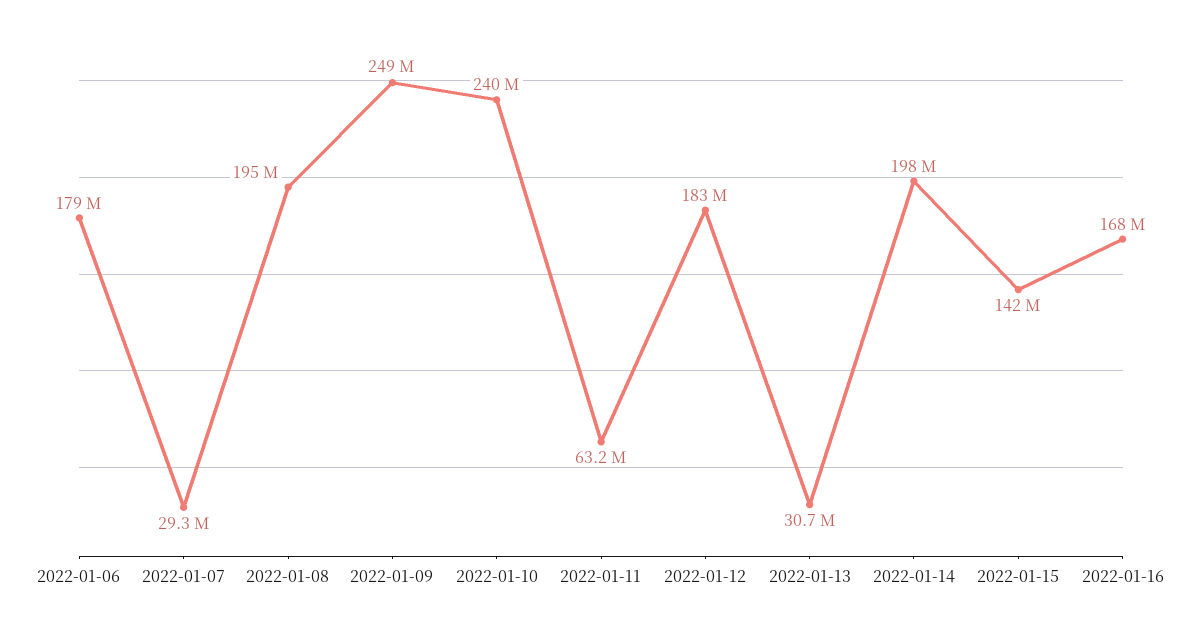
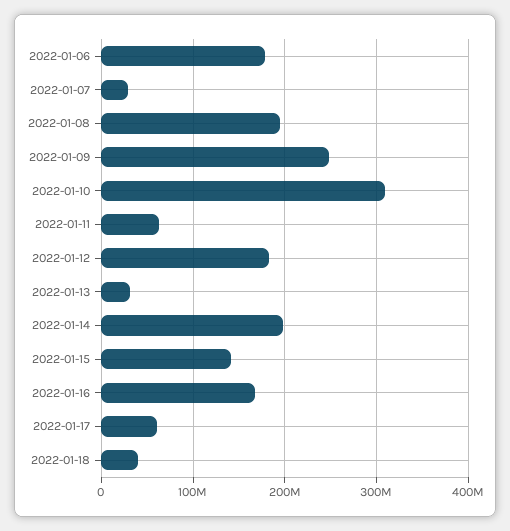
2022-01-10: 240000000 -> 310000000
2022-01-17: none -> 60000000
2022-01-18: none -> 40000000

